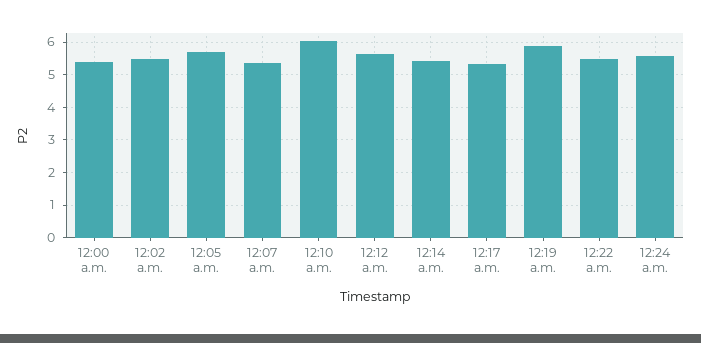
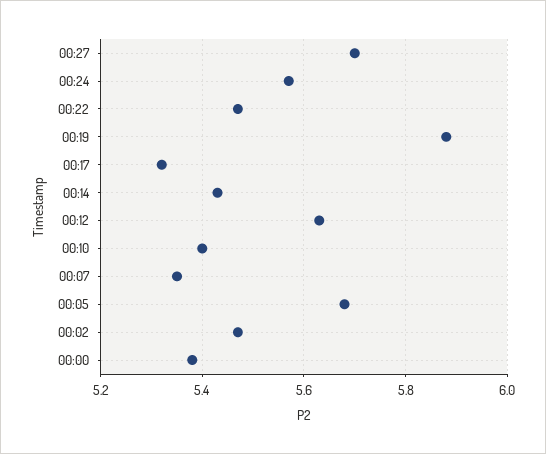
12:10 a.m.: 6 -> 5.4
00:27: none -> 5.7

